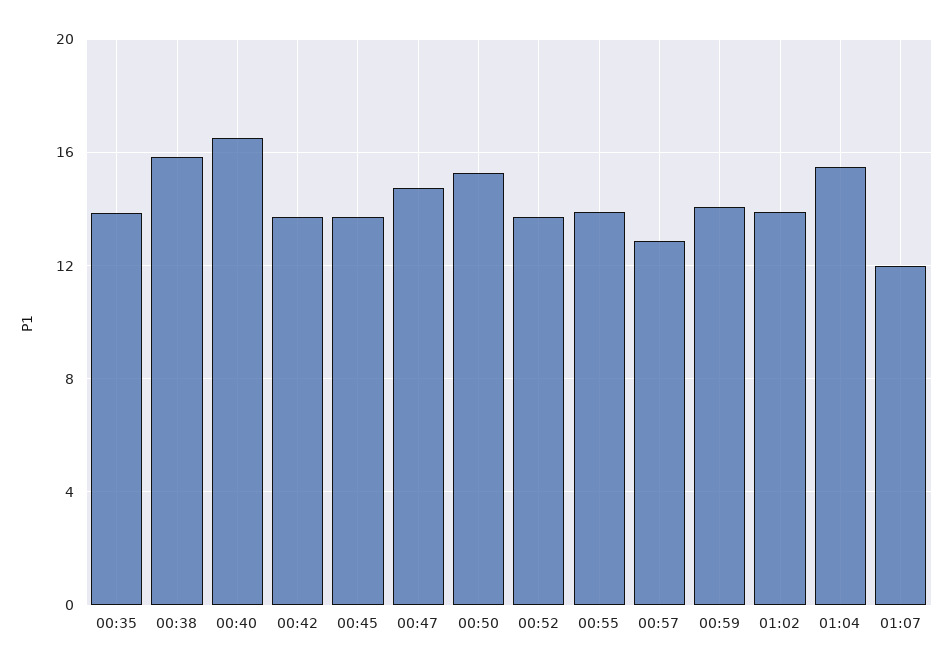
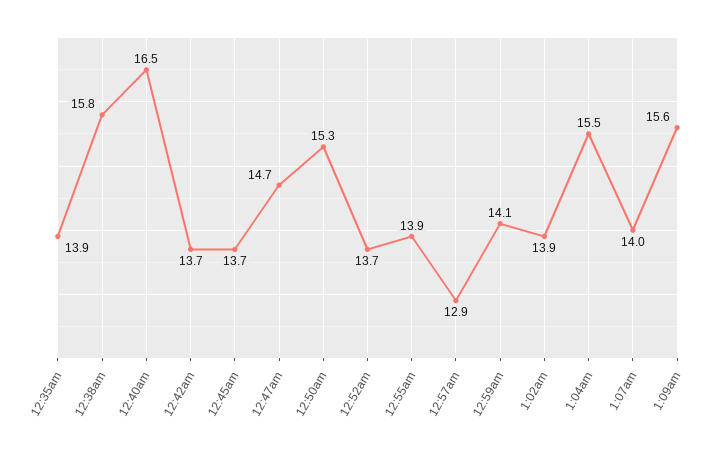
01:07: 12 -> 14
1:09am: none -> 15.6

